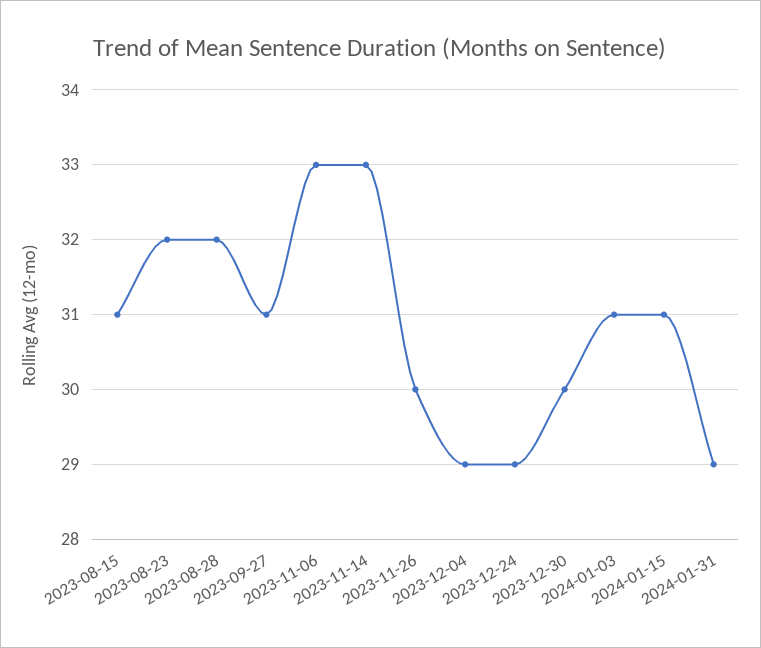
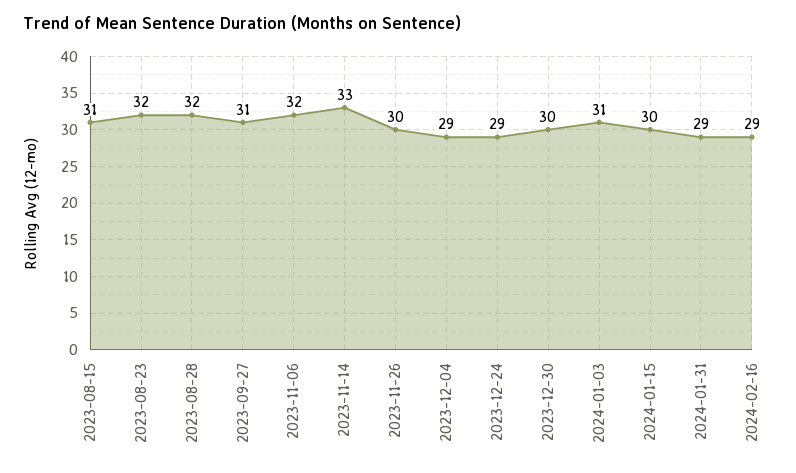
2023-11-06: 33 -> 32
2024-01-15: 31 -> 30
2024-02-16: none -> 29

